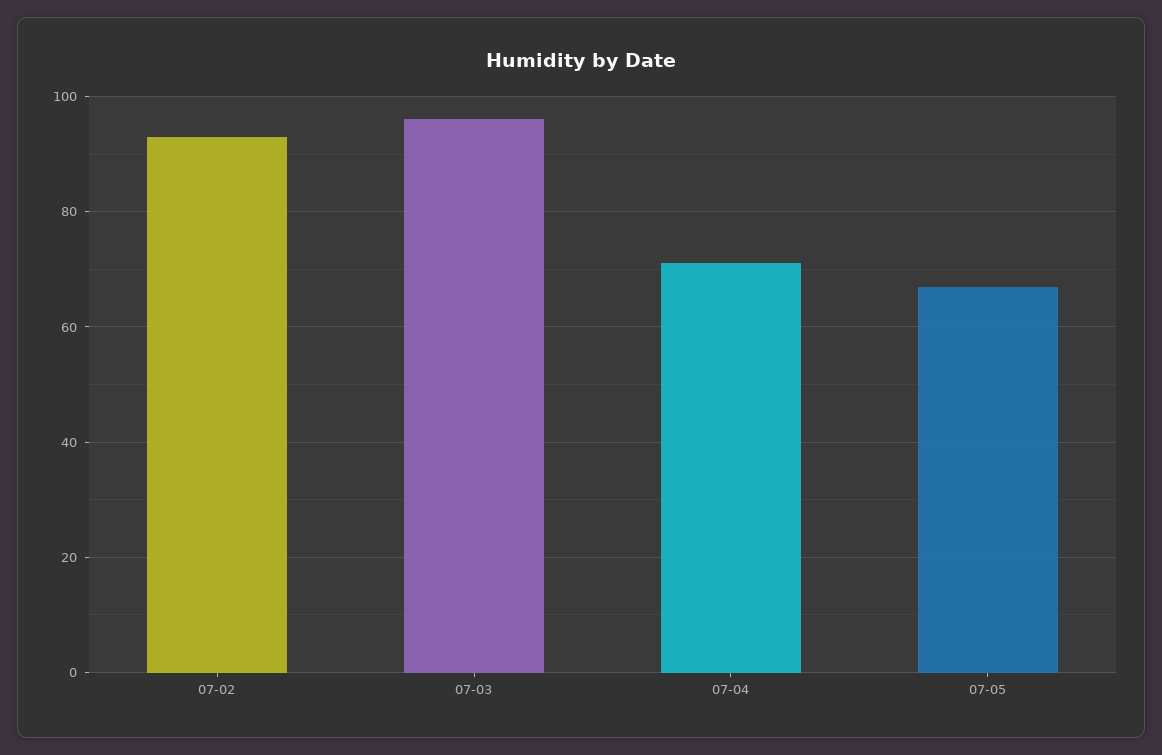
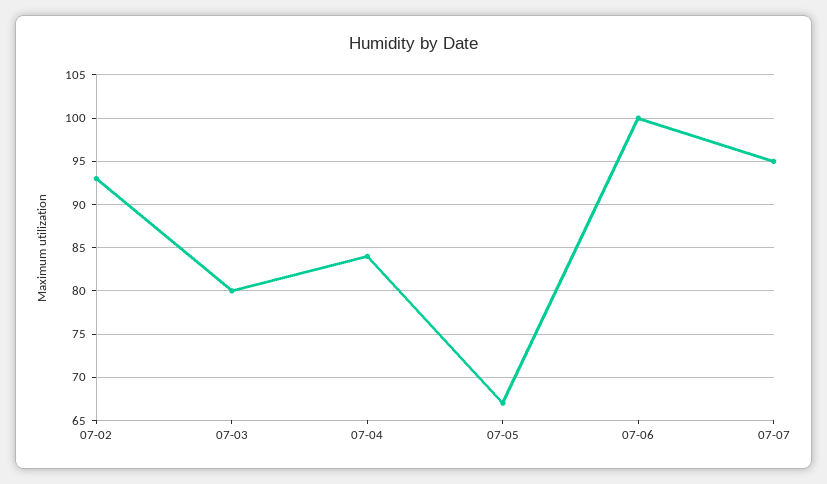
07-03: 95 -> 80
07-04: 70 -> 84
07-06: none -> 100
07-07: none -> 95

